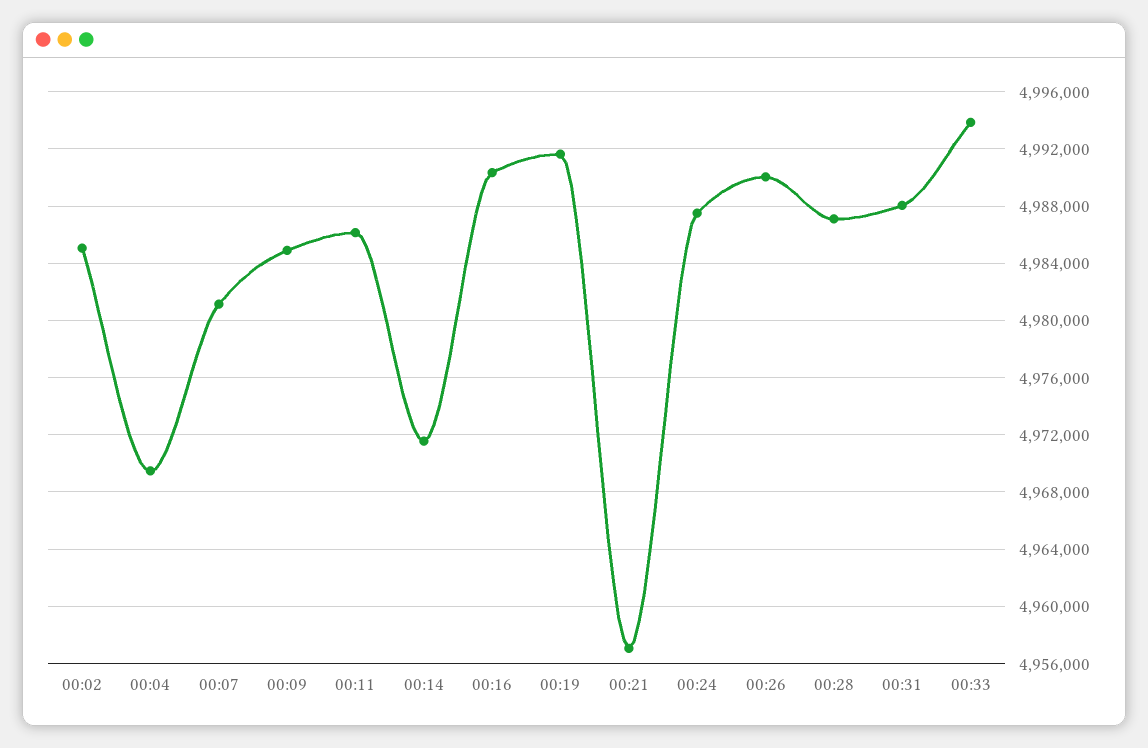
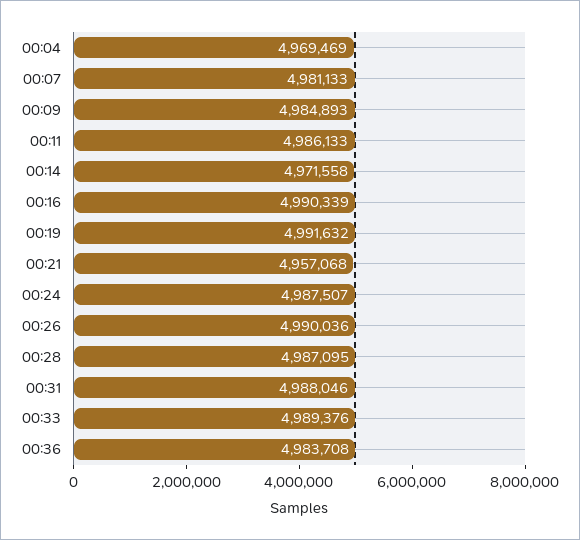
00:02: 4985000 -> none
00:33: 4994000 -> 4989376
00:36: none -> 4983708

